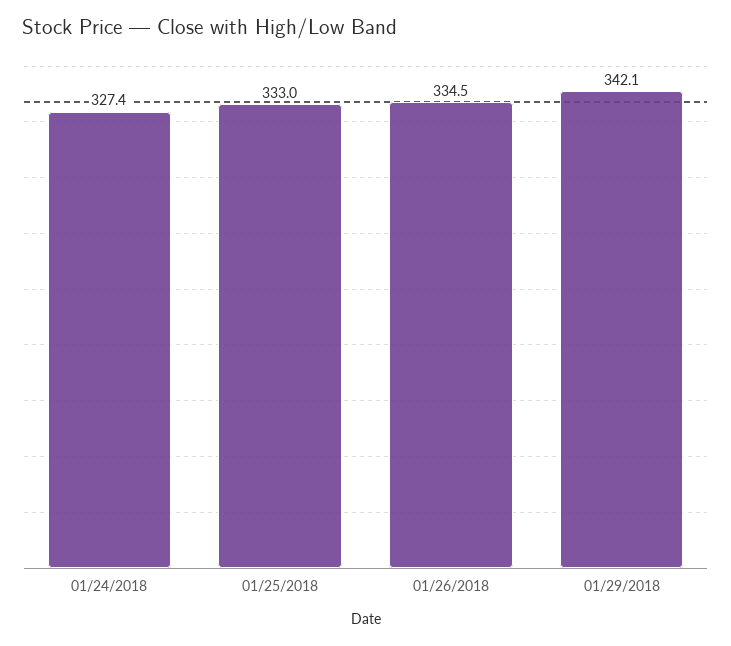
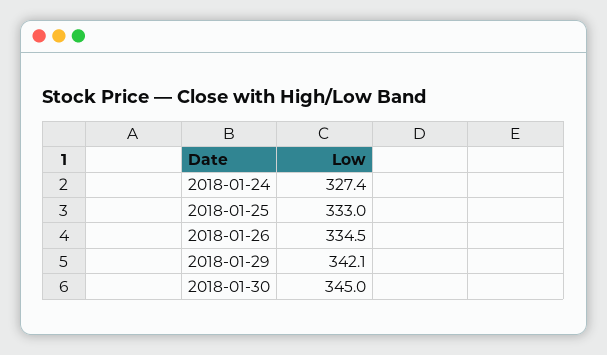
2018-01-30: none -> 345

